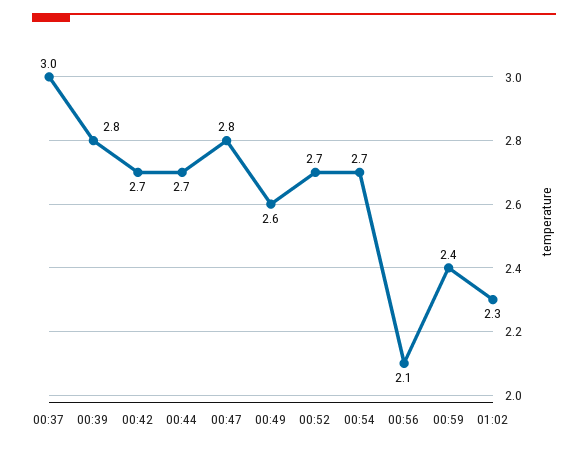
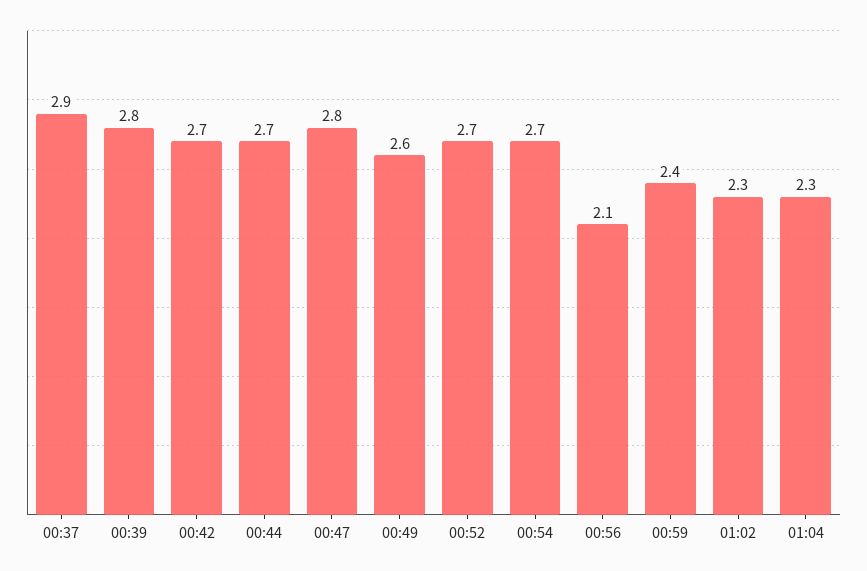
00:37: 3 -> 2.9
01:04: none -> 2.3

